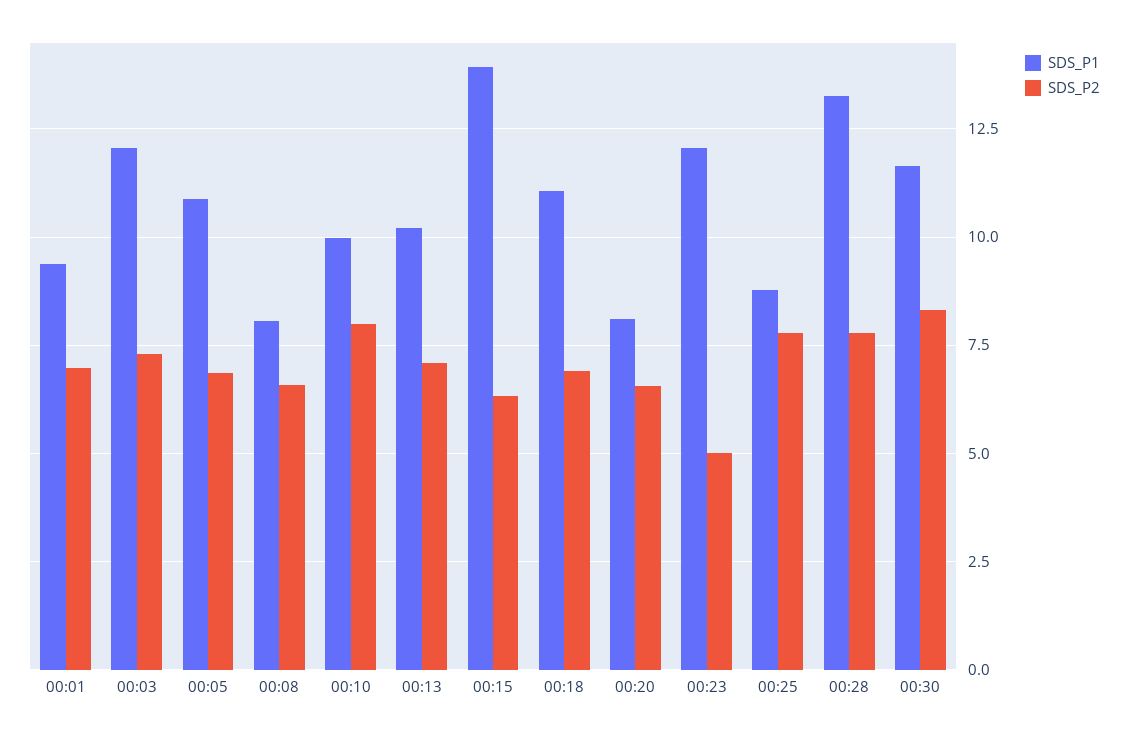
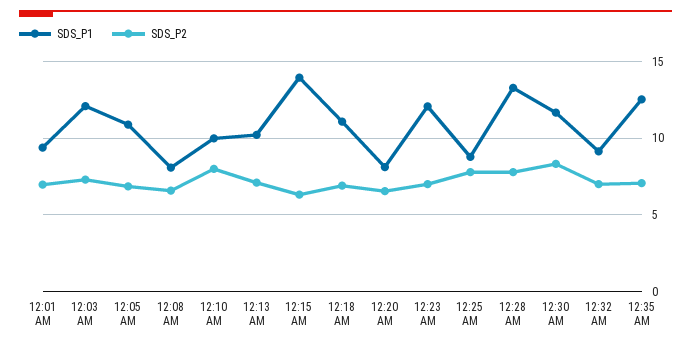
SDS_P2, 00:23: 5 -> 7
SDS_P1, 12:32 AM: none -> 9
SDS_P2, 12:32 AM: none -> 7
SDS_P1, 12:35 AM: none -> 12.5
SDS_P2, 12:35 AM: none -> 7

